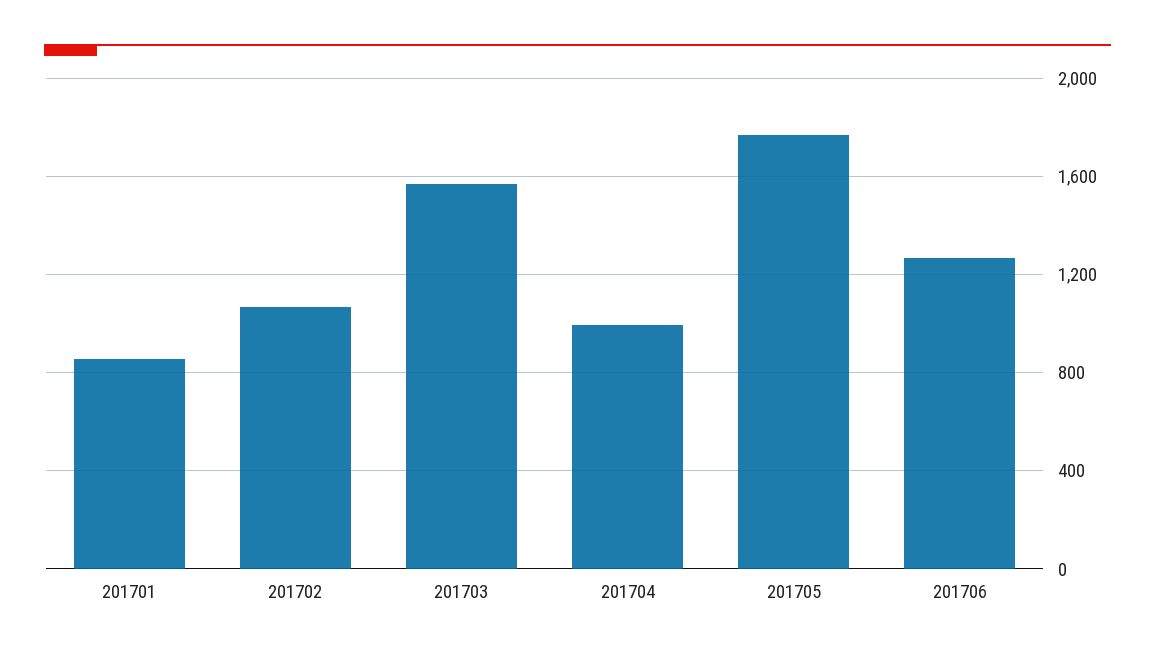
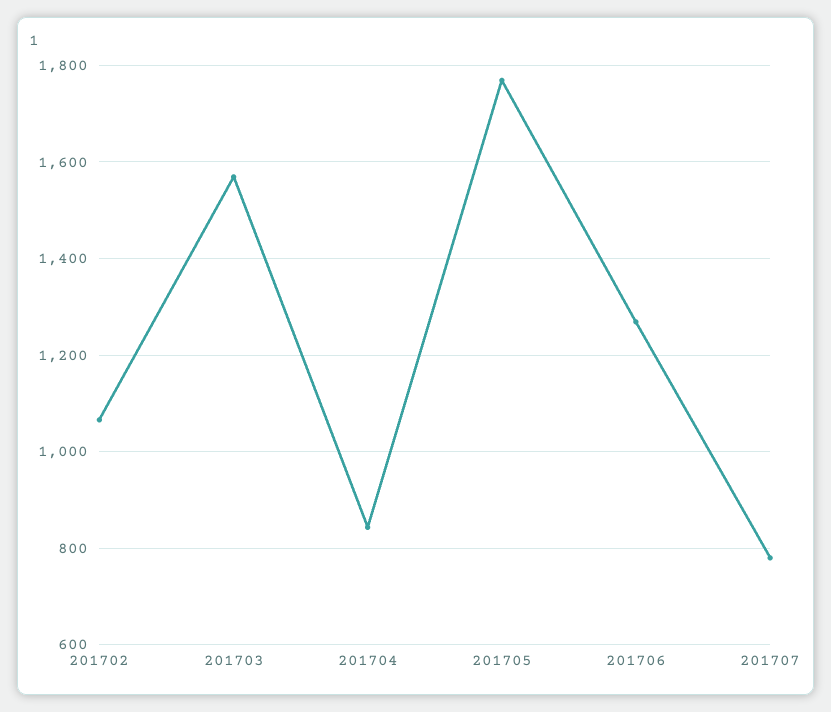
201701: 850 -> none
201704: 1000 -> 840
201707: none -> 780

